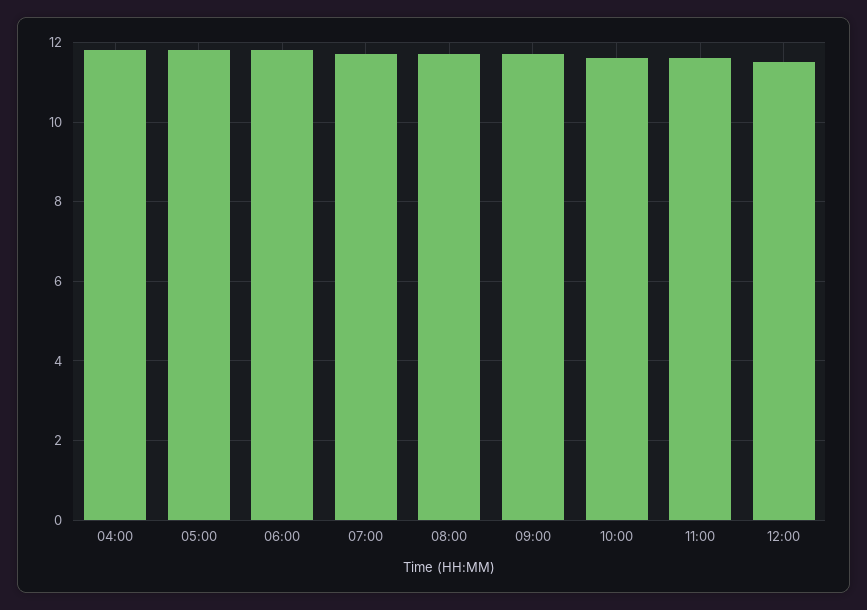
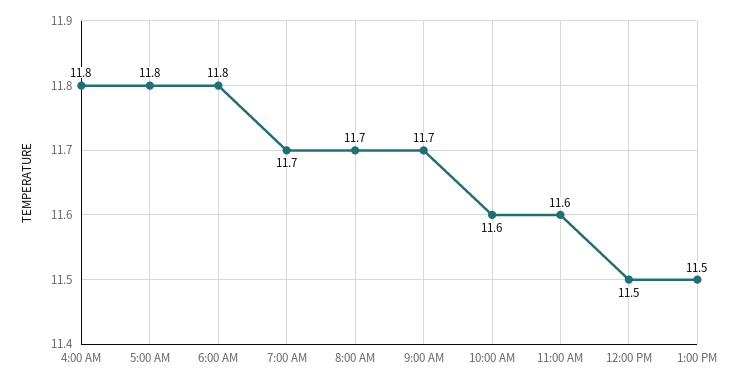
1:00 PM: none -> 11.5

